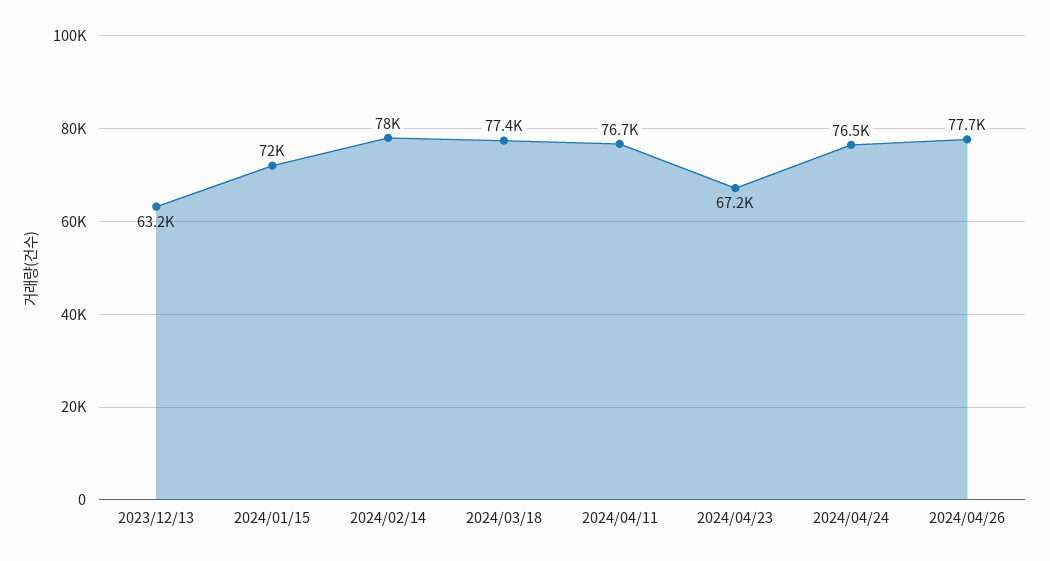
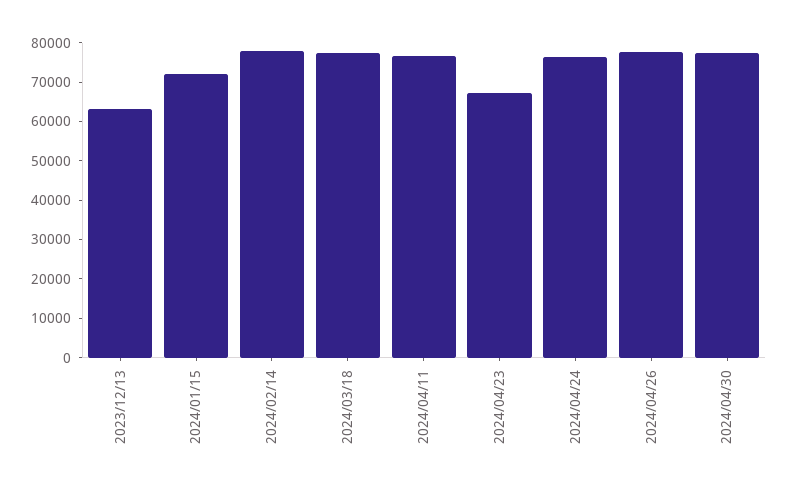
2024/04/30: none -> 77500

